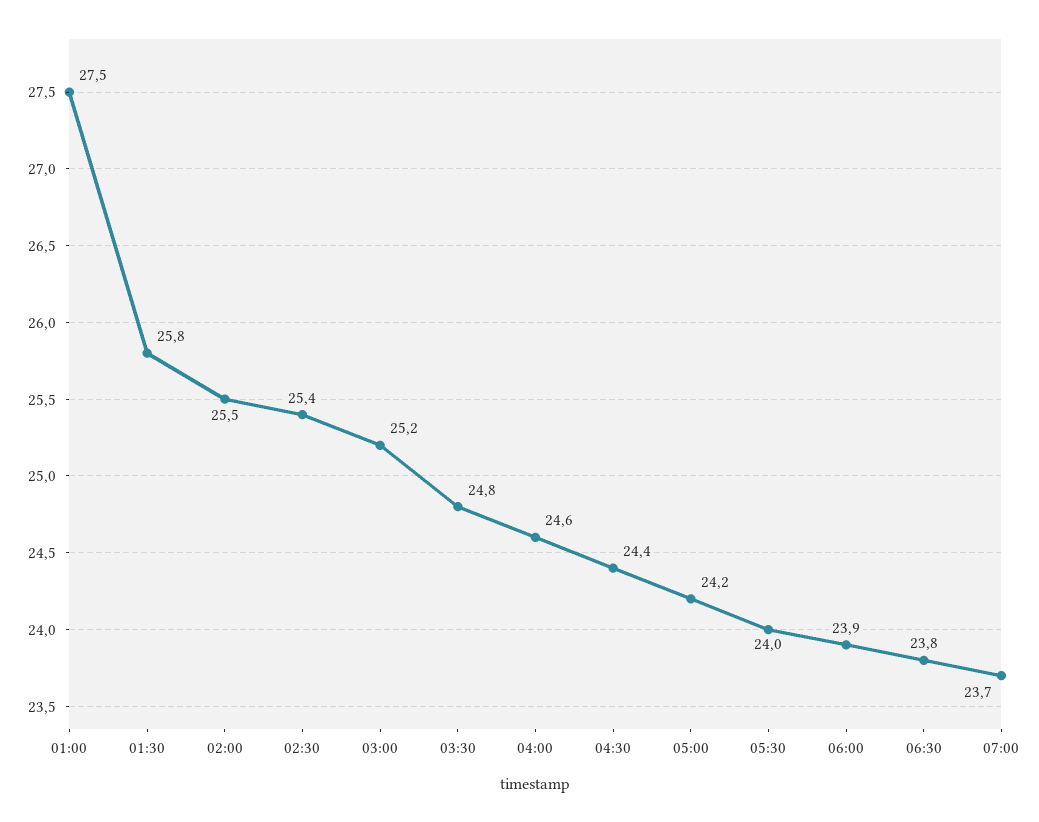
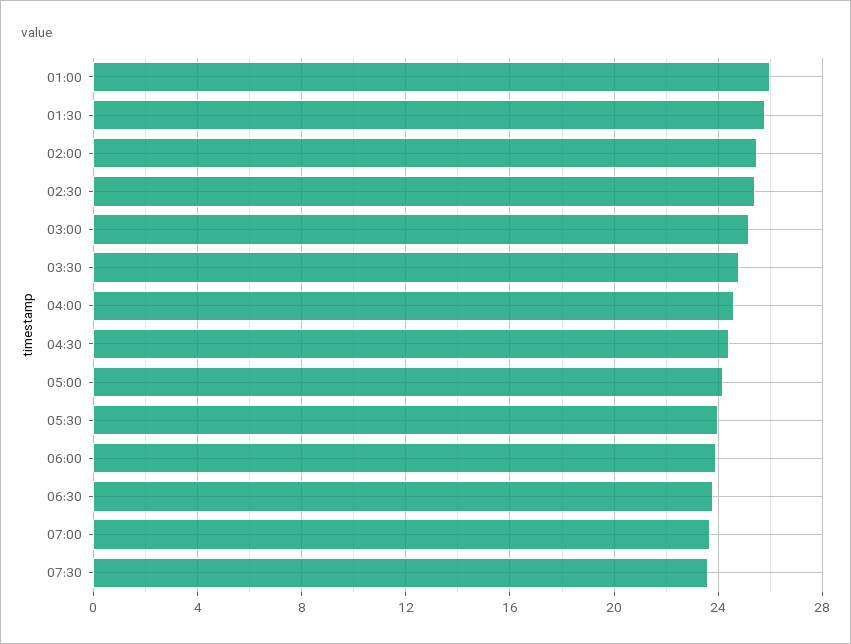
01:00: 27.5 -> 26
07:30: none -> 23.5

